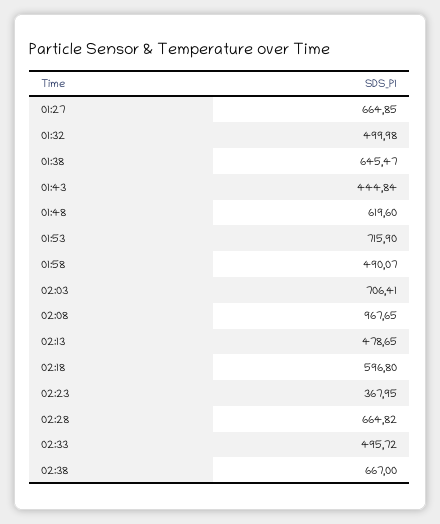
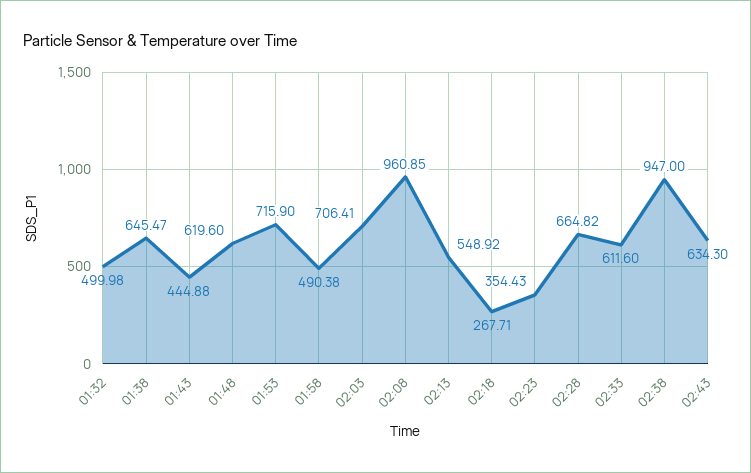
01:27: 664.85 -> none
01:43: 444.84 -> 444.88
01:58: 490.07 -> 490.38
02:08: 967.65 -> 960.85
02:13: 478.65 -> 548.92
02:18: 596.8 -> 267.71
02:23: 367.95 -> 354.43
02:33: 495.72 -> 611.6
02:38: 667 -> 947
02:43: none -> 634.3

